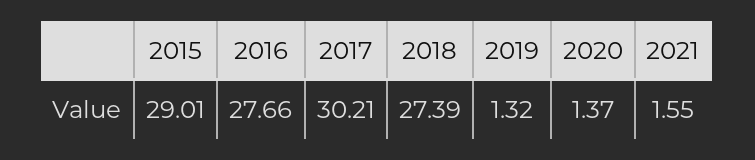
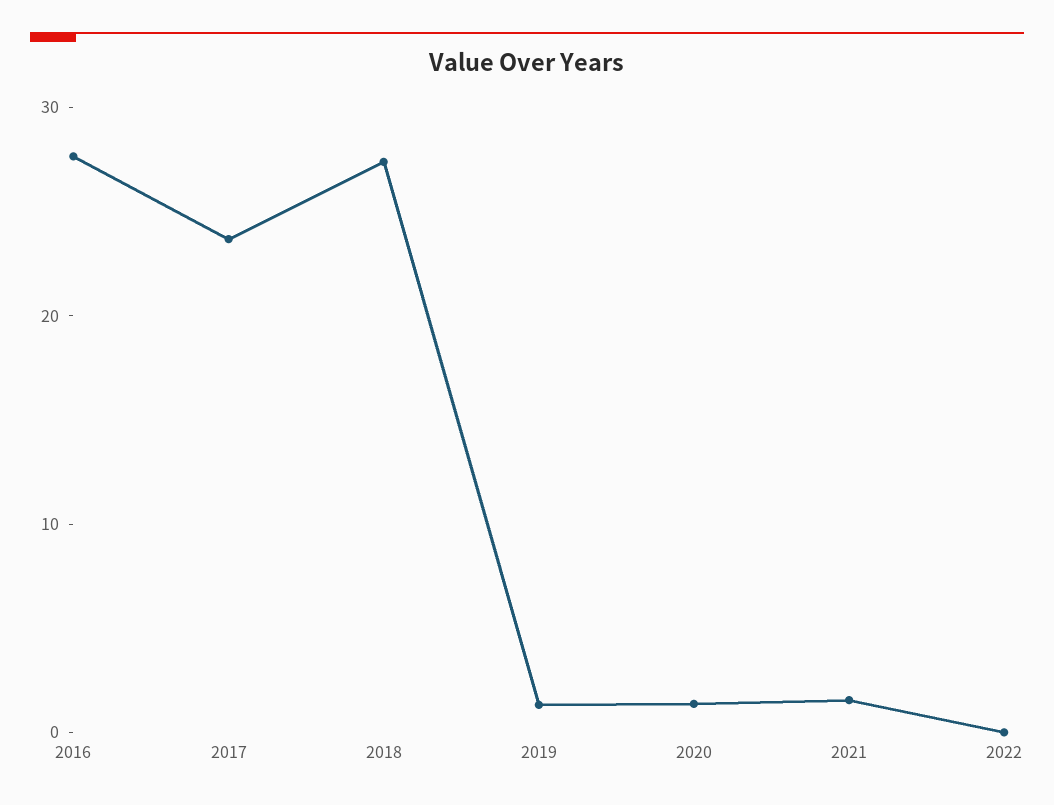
2015: 29.01 -> none
2017: 30.21 -> 24
2022: none -> 0

